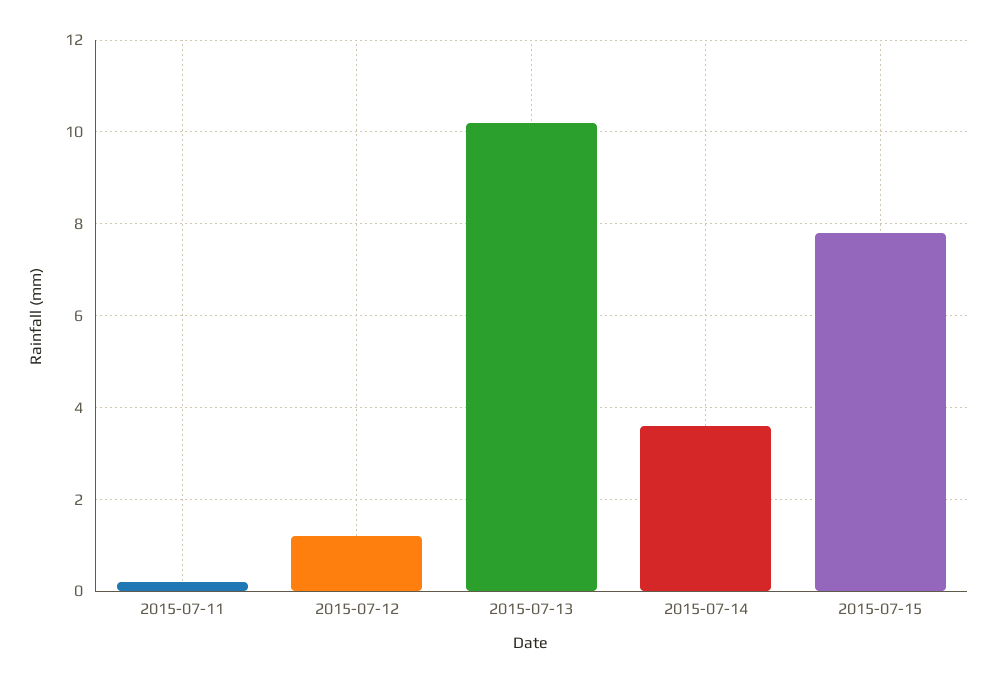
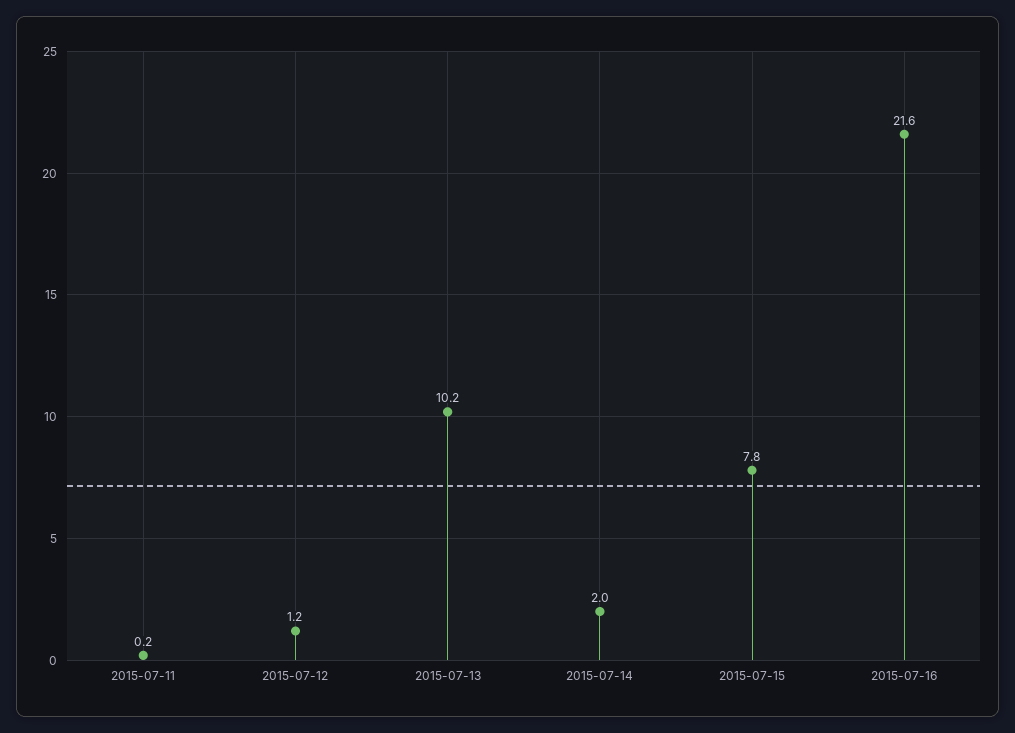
2015-07-14: 3.5 -> 2
2015-07-16: none -> 21.6

